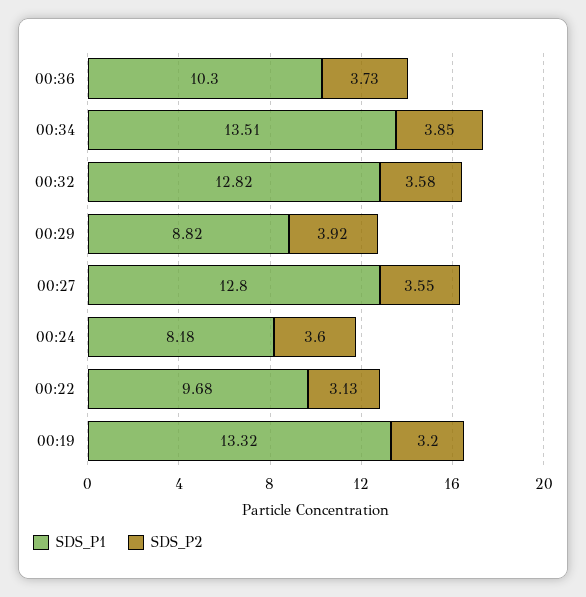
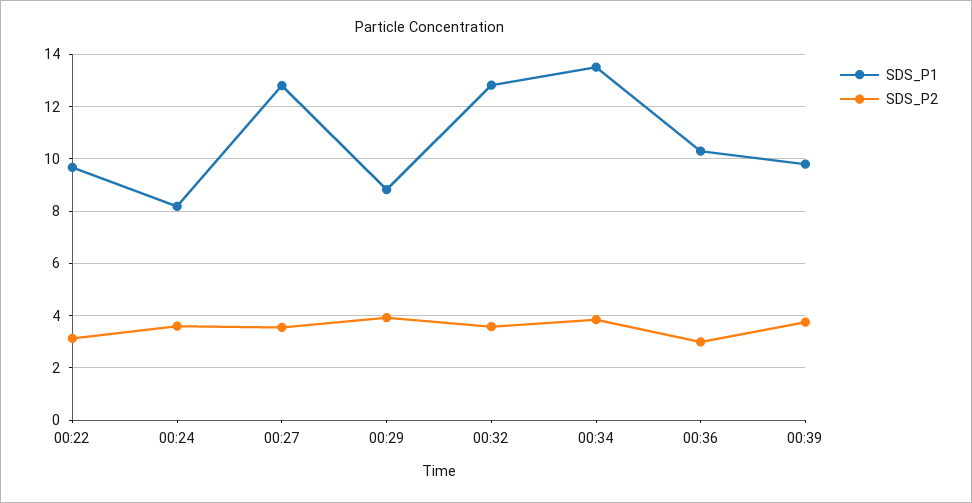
SDS_P2, 00:36: 3.73 -> 3
SDS_P1, 00:19: 13.32 -> none
SDS_P2, 00:19: 3.2 -> none
SDS_P1, 00:39: none -> 9.75
SDS_P2, 00:39: none -> 3.75

